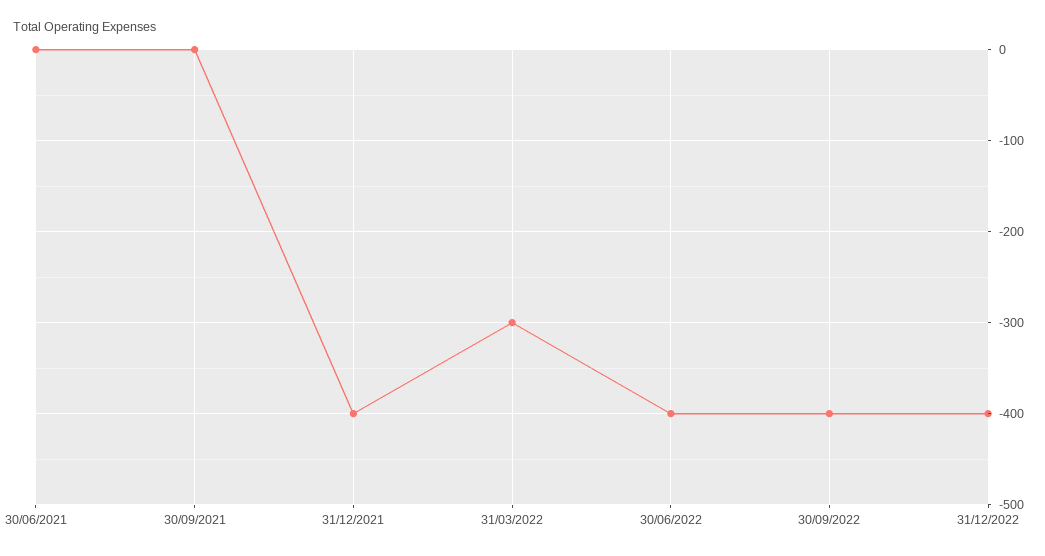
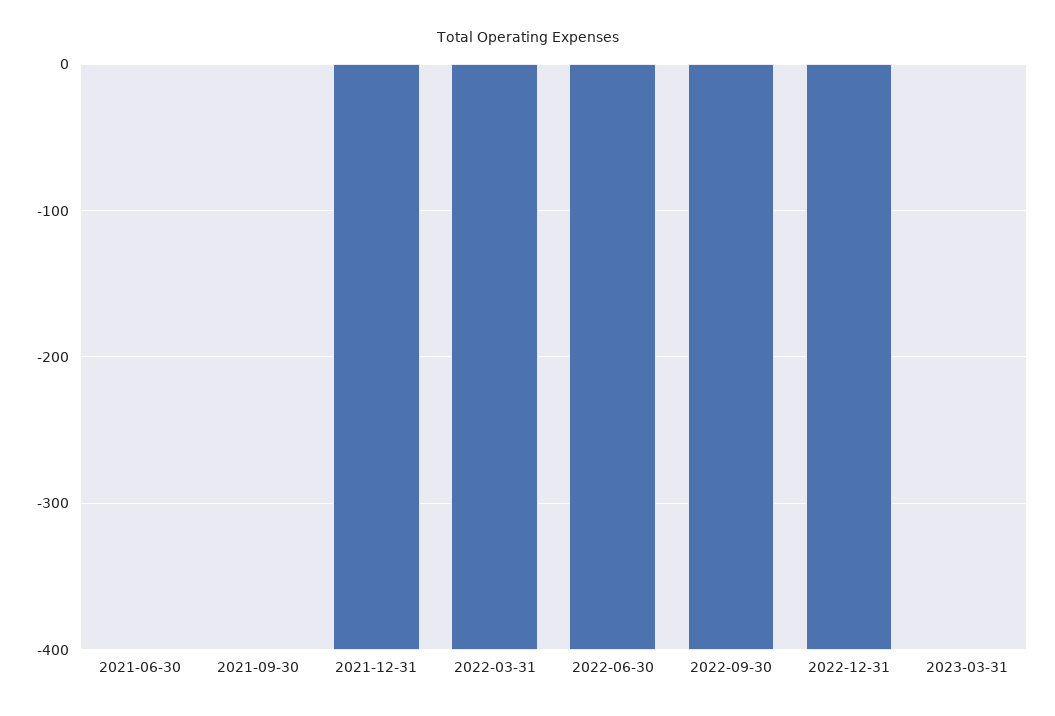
31/03/2022: -300 -> -400
2023-03-31: none -> 0

